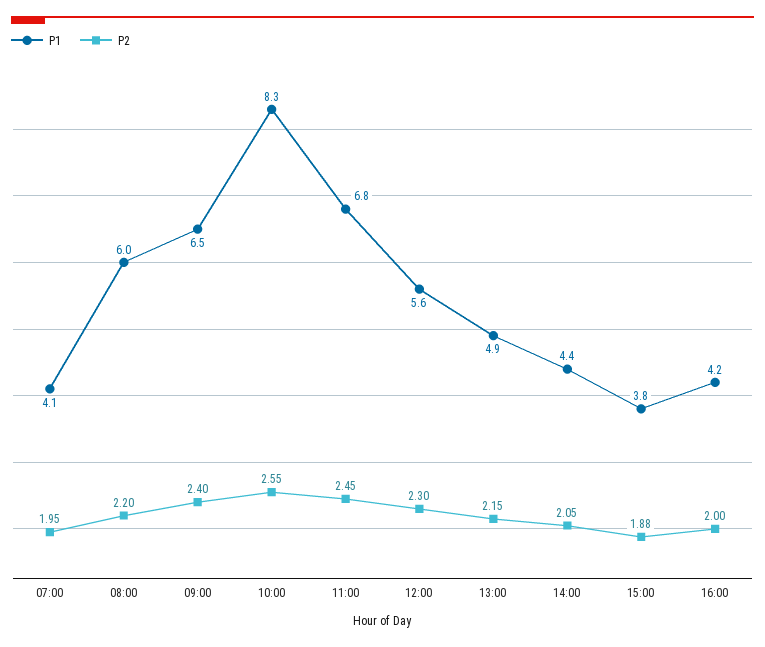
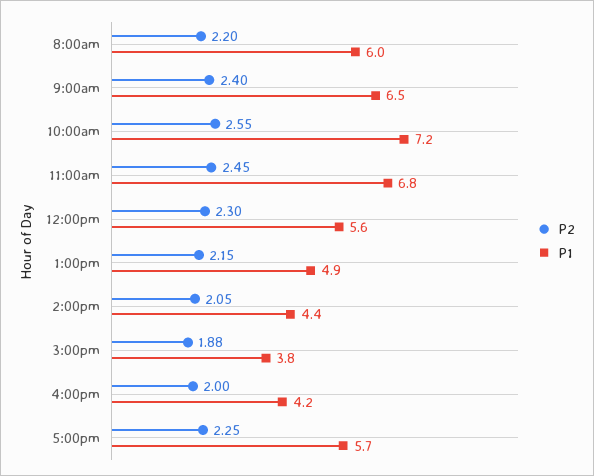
P1, 07:00: 4.1 -> none
P2, 07:00: 1.95 -> none
P1, 10:00: 8.3 -> 7.2
P2, 5:00pm: none -> 2.25
P1, 5:00pm: none -> 5.7

